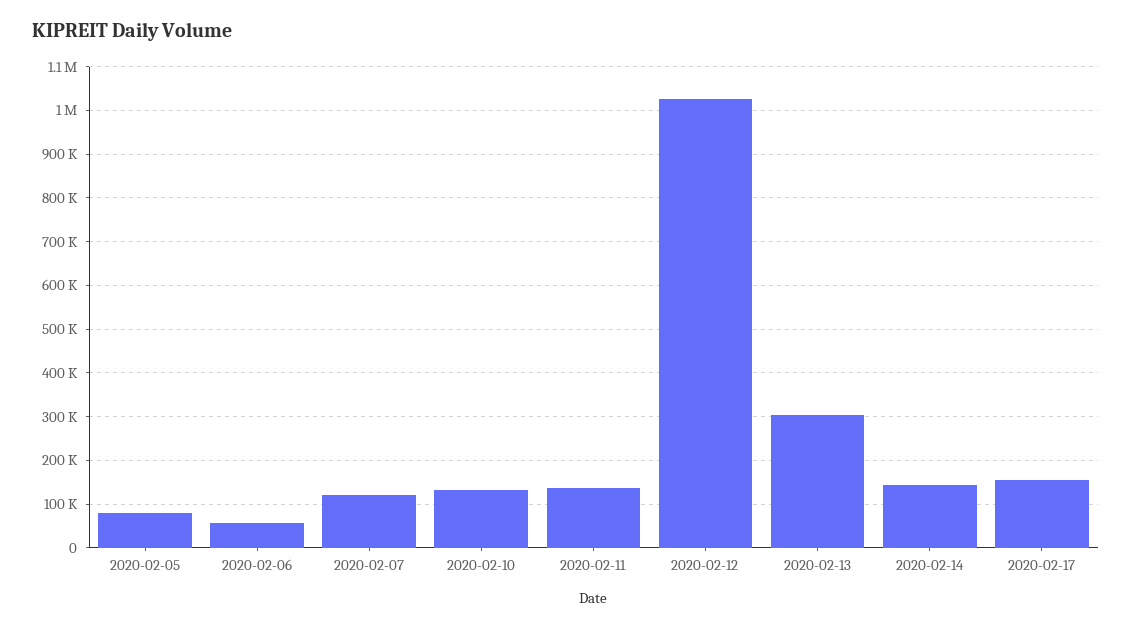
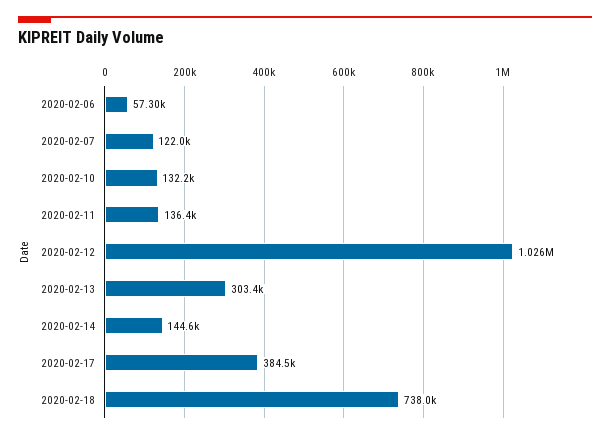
2020-02-05: 80000 -> none
2020-02-17: 160000 -> 384500
2020-02-18: none -> 738000

